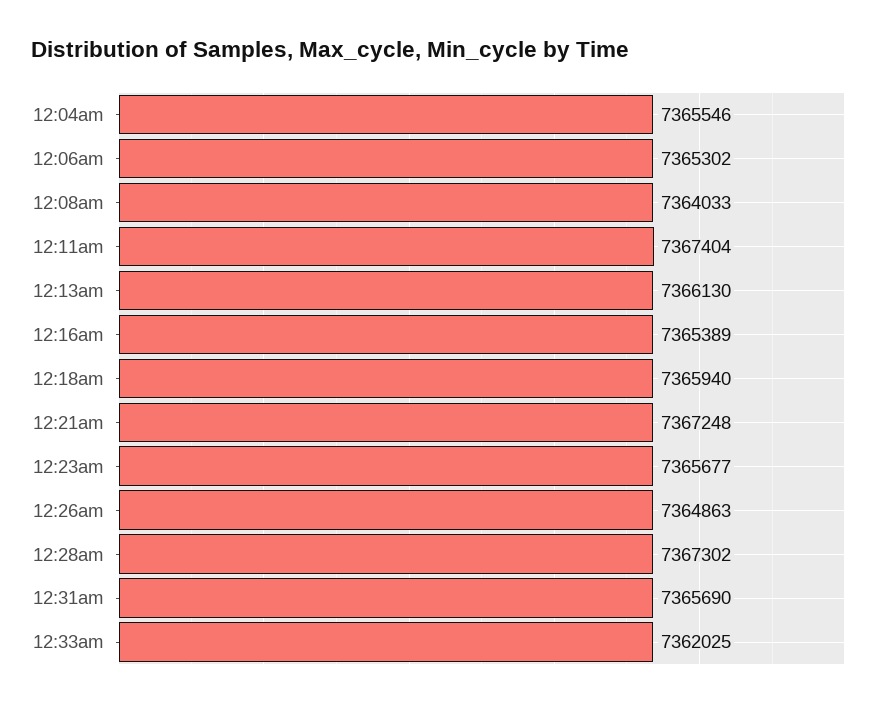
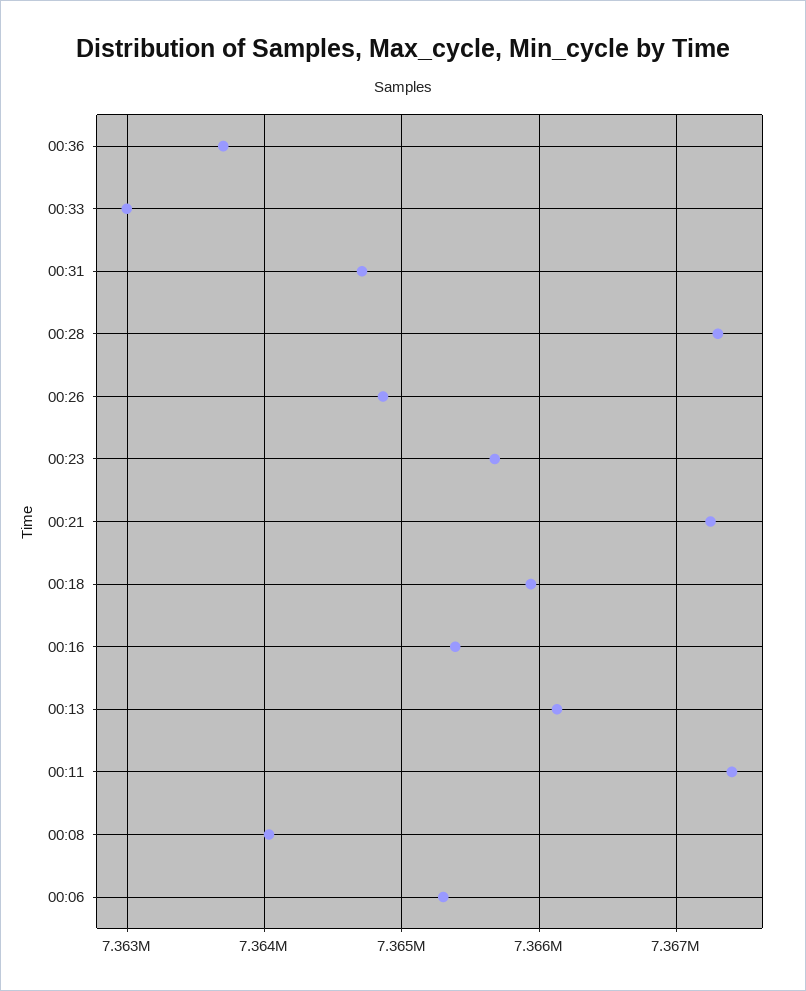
12:04am: 7365546 -> none
12:31am: 7365690 -> 7364700
12:33am: 7362025 -> 7363000
00:36: none -> 7363700

